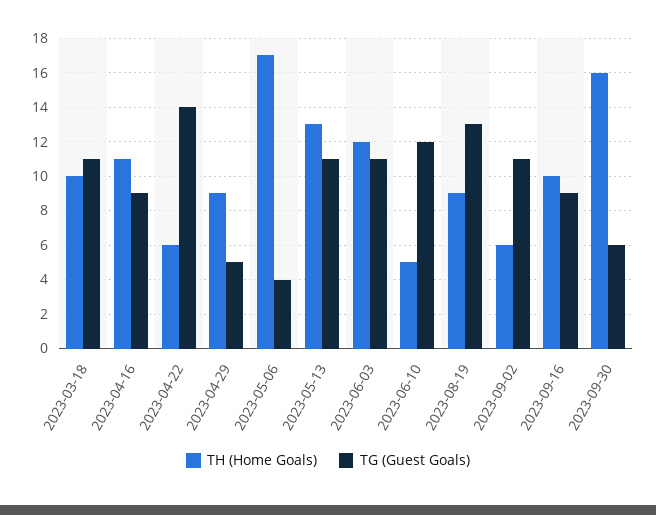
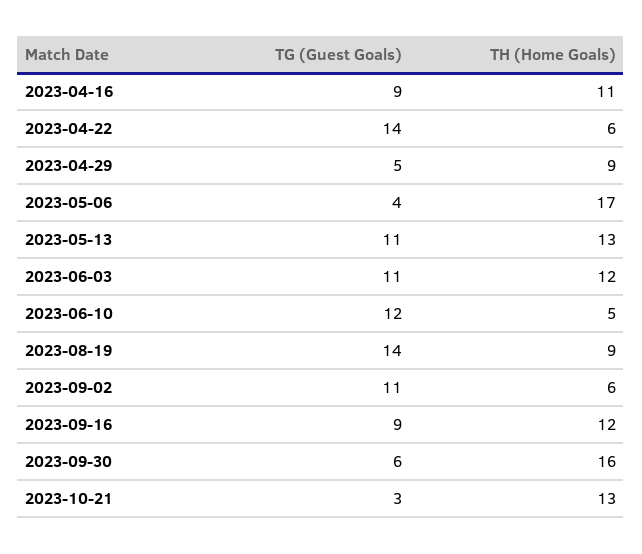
TH (Home Goals), 2023-03-18: 10 -> none
TG (Guest Goals), 2023-03-18: 11 -> none
TG (Guest Goals), 2023-08-19: 13 -> 14
TH (Home Goals), 2023-09-16: 10 -> 12
TG (Guest Goals), 2023-10-21: none -> 3
TH (Home Goals), 2023-10-21: none -> 13

